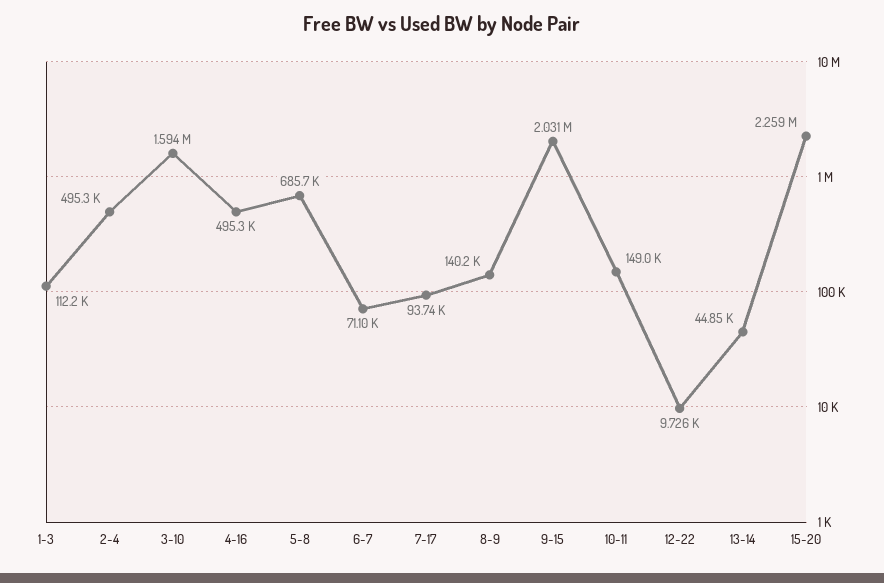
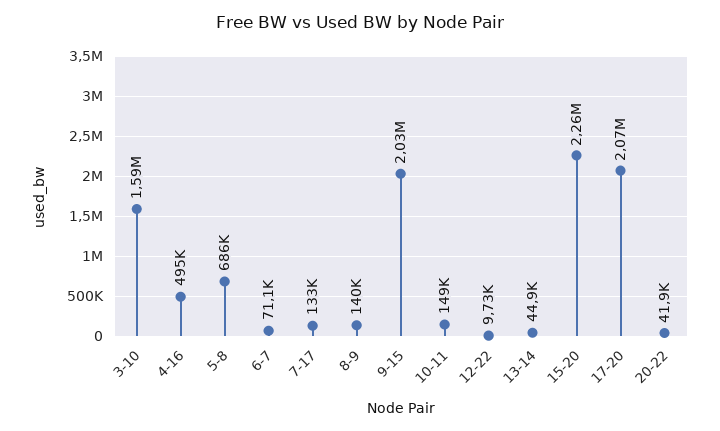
1-3: 112200 -> none
2-4: 495300 -> none
7-17: 93740 -> 133000
17-20: none -> 2070000
20-22: none -> 41900

